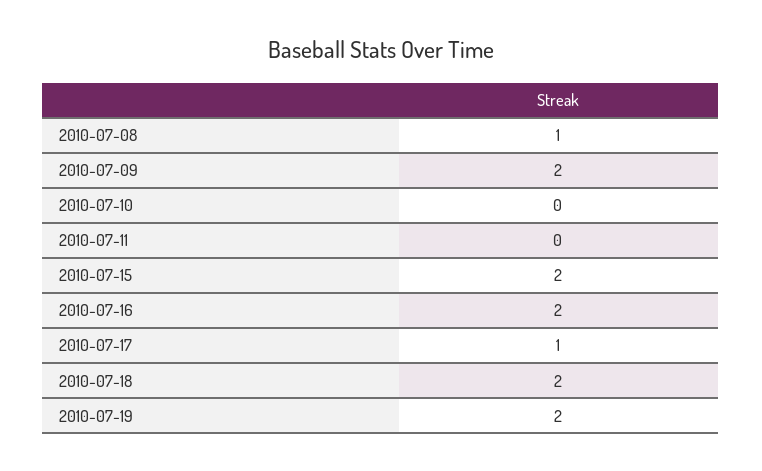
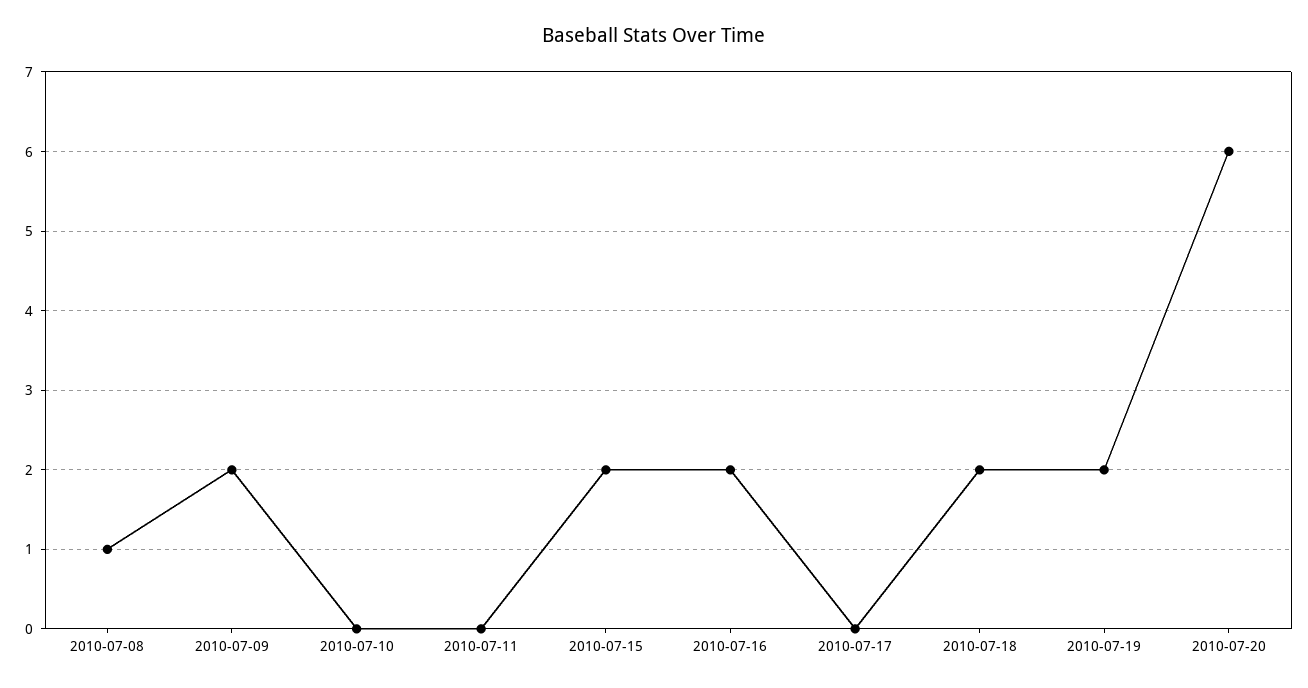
2010-07-17: 1 -> 0
2010-07-20: none -> 6

